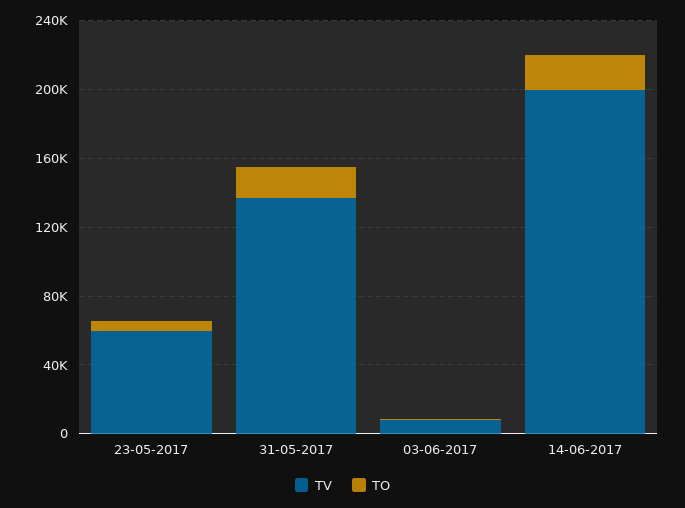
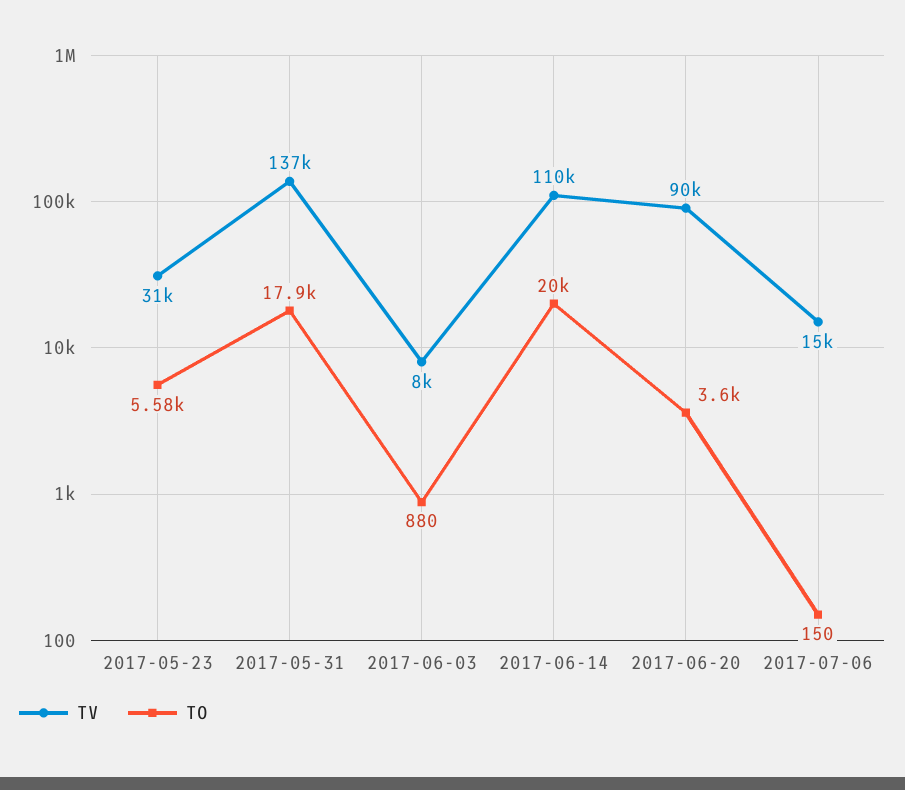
TV, 23-05-2017: 60000 -> 31000
TV, 14-06-2017: 200000 -> 110000
TV, 2017-06-20: none -> 90000
TO, 2017-06-20: none -> 3600
TV, 2017-07-06: none -> 15000
TO, 2017-07-06: none -> 150

